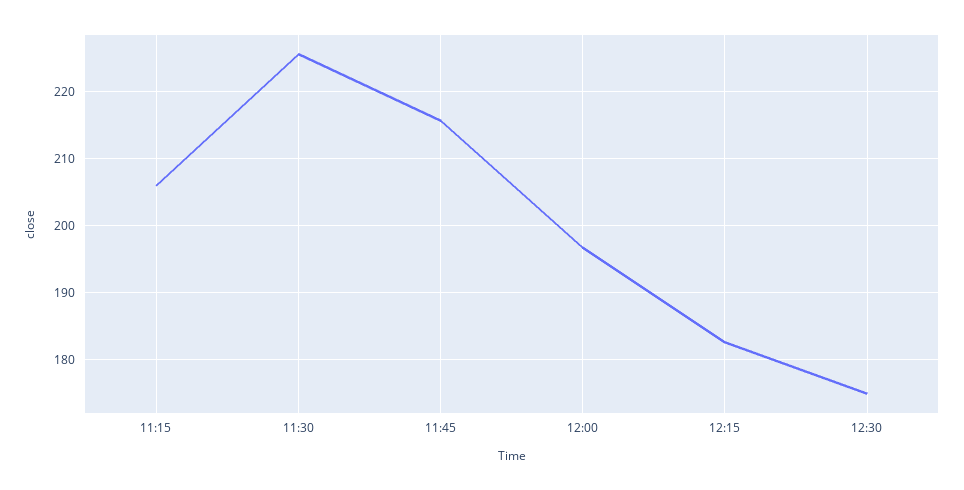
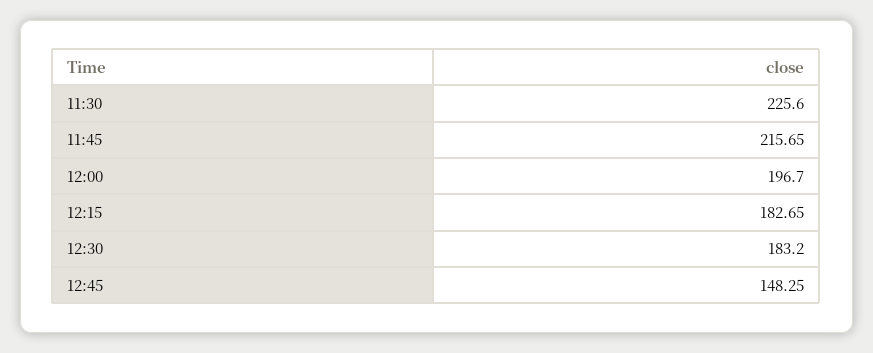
11:15: 206 -> none
12:30: 175 -> 183.2
12:45: none -> 148.25

